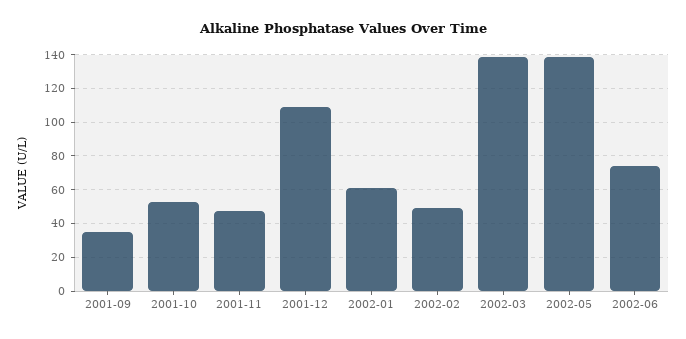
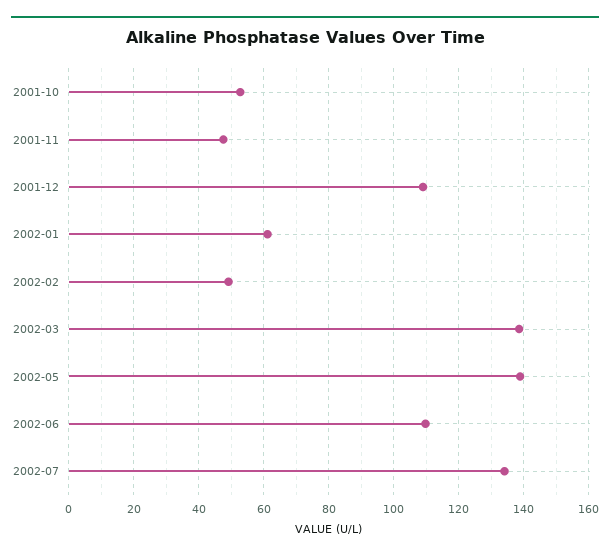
2001-09: 35 -> none
2002-06: 75 -> 110
2002-07: none -> 134

